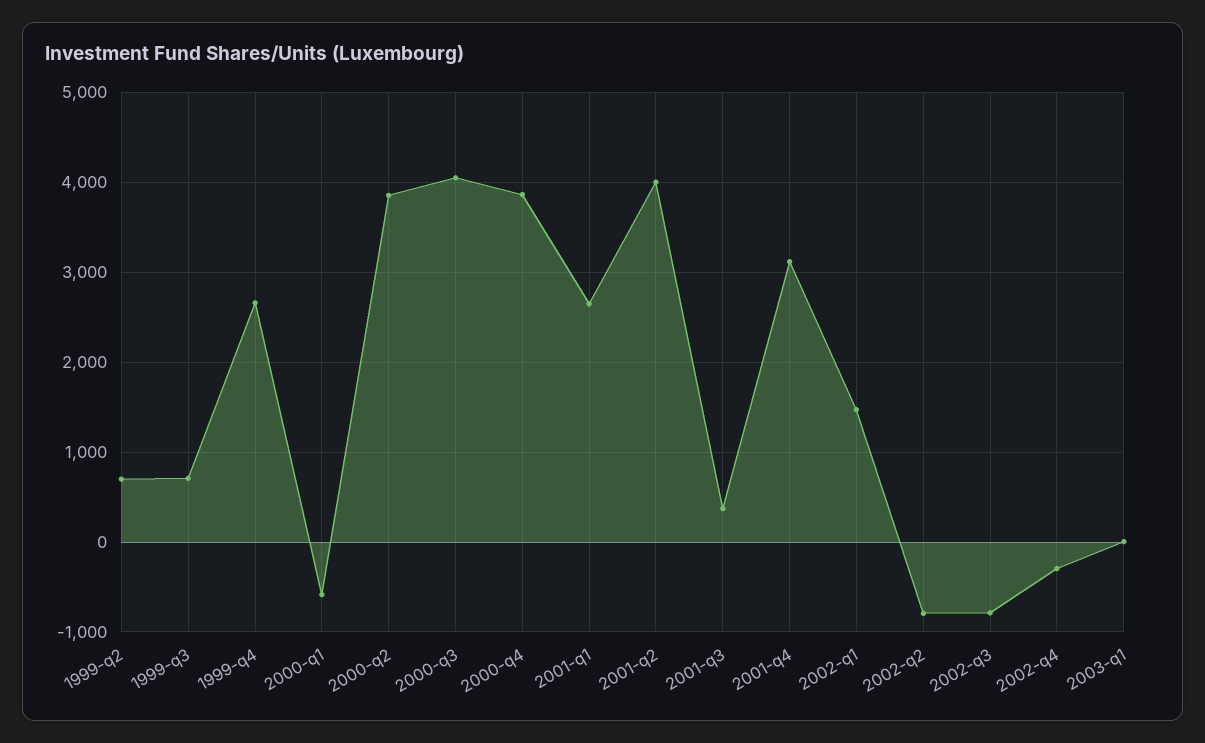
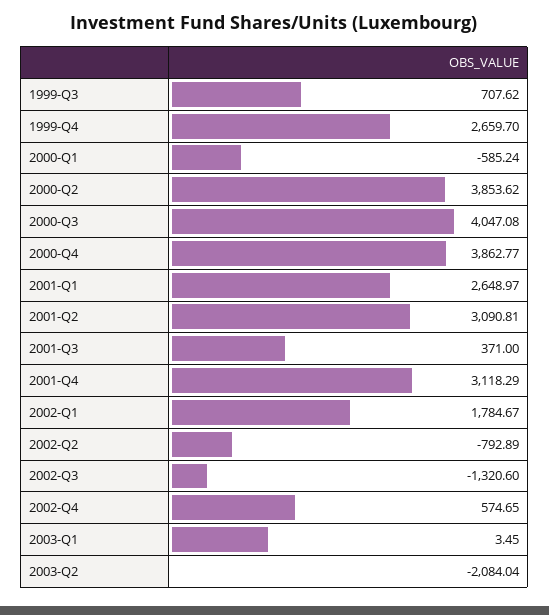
1999-q2: 700 -> none
2001-q2: 4000 -> 3090.81
2002-q1: 1500 -> 1784.67
2002-q3: -800 -> -1320.6
2002-q4: -300 -> 574.65
2003-Q2: none -> -2084.04

